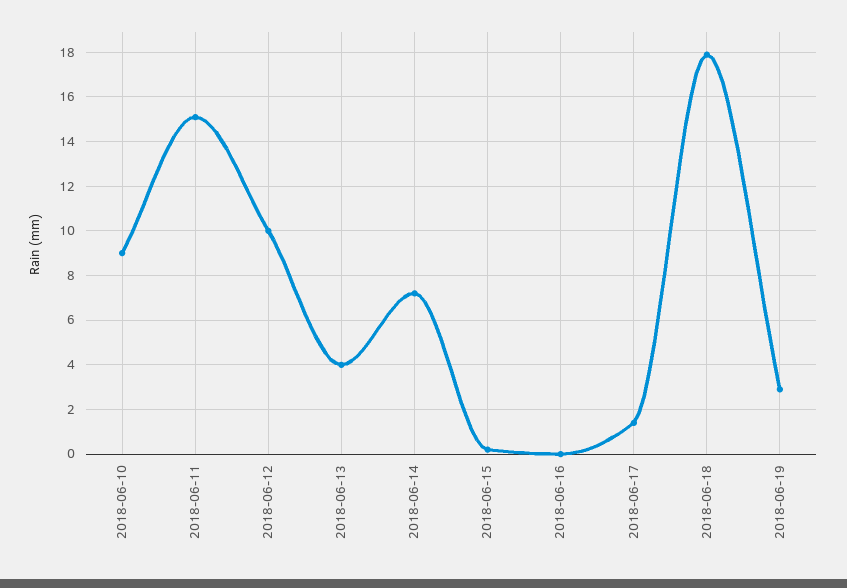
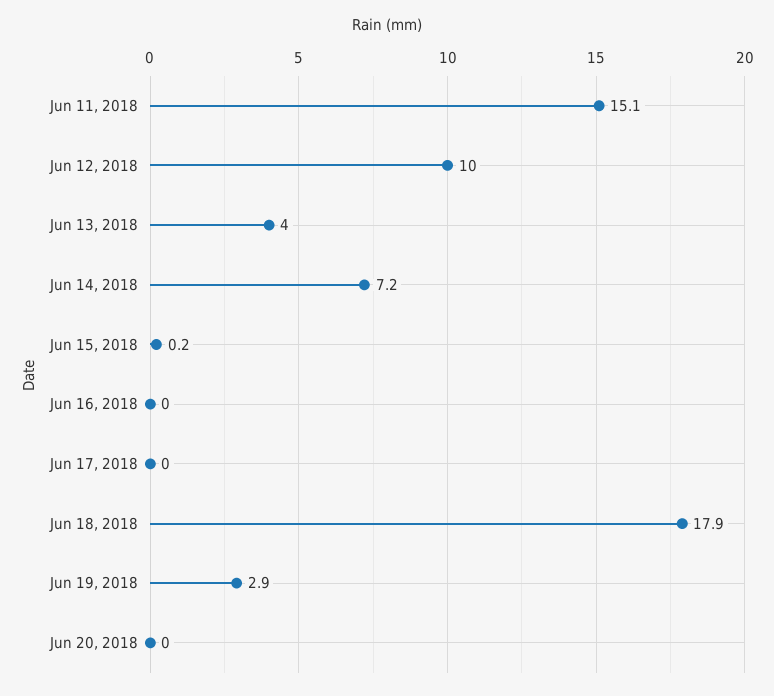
2018-06-10: 9 -> none
2018-06-17: 1.5 -> 0
Jun 20, 2018: none -> 0

